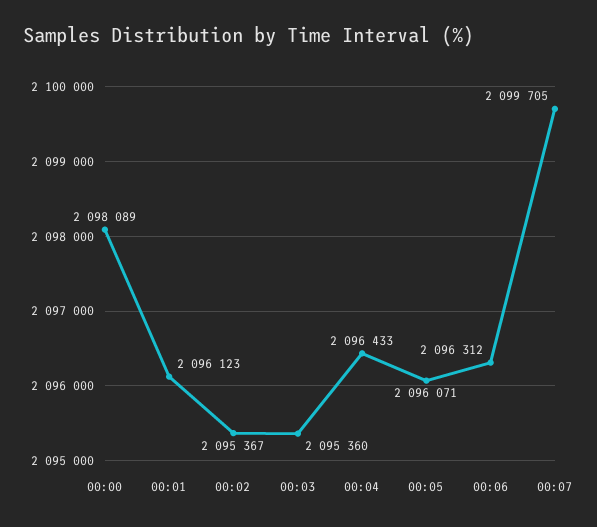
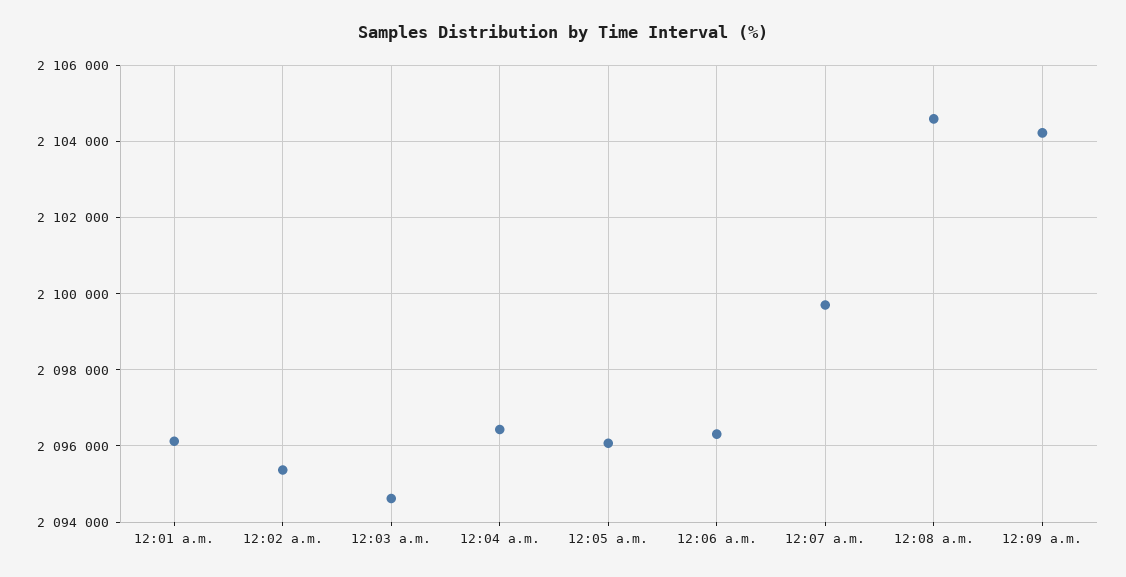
00:00: 2098089 -> none
00:03: 2095360 -> 2094600
12:08 a.m.: none -> 2104600
12:09 a.m.: none -> 2104200

